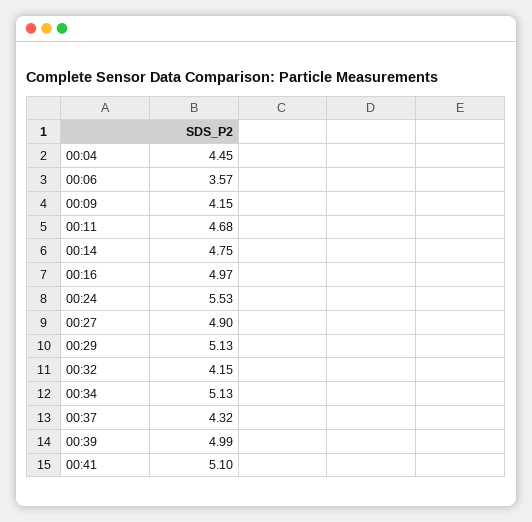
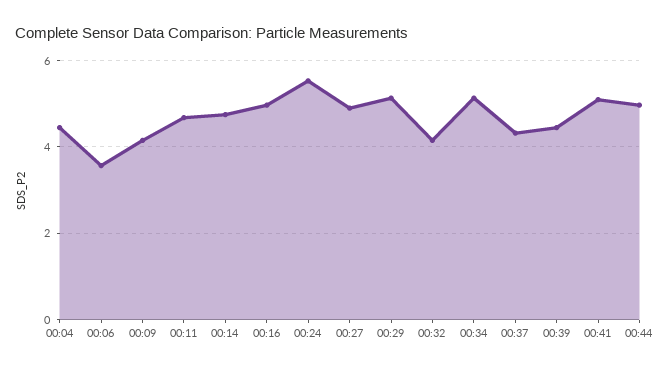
00:39: 4.99 -> 4.4
00:44: none -> 5

